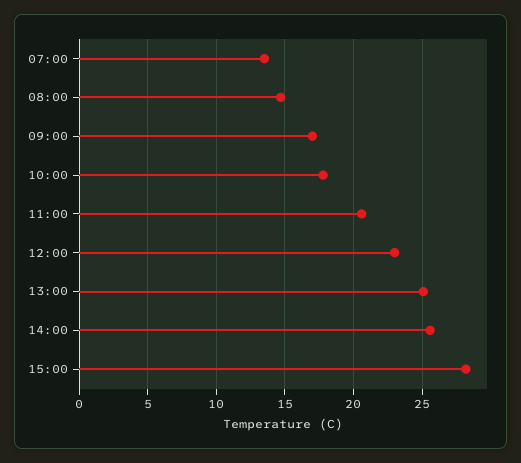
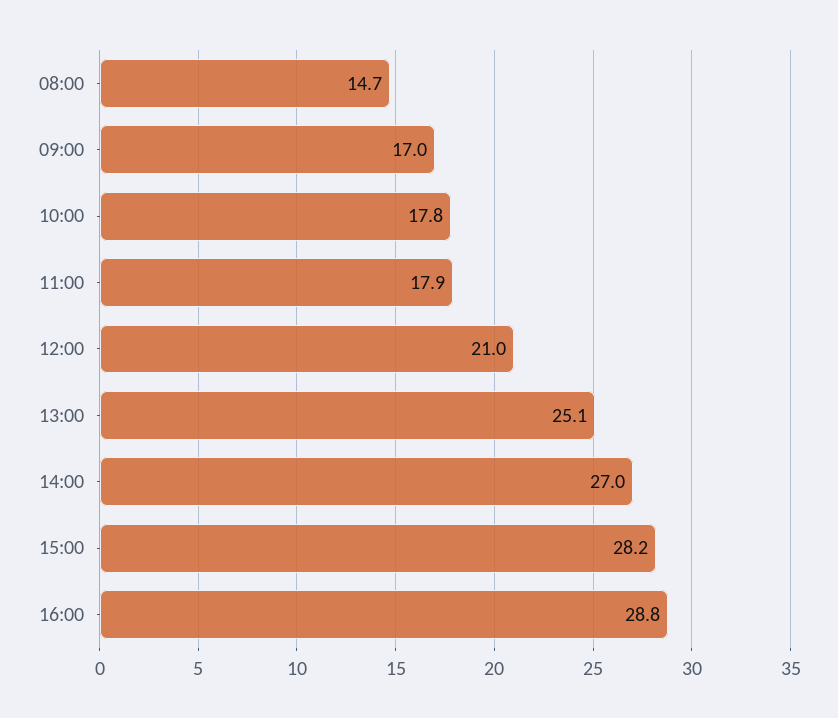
07:00: 13.5 -> none
11:00: 20.5 -> 17.9
12:00: 23 -> 21
14:00: 25.5 -> 27
16:00: none -> 28.8

